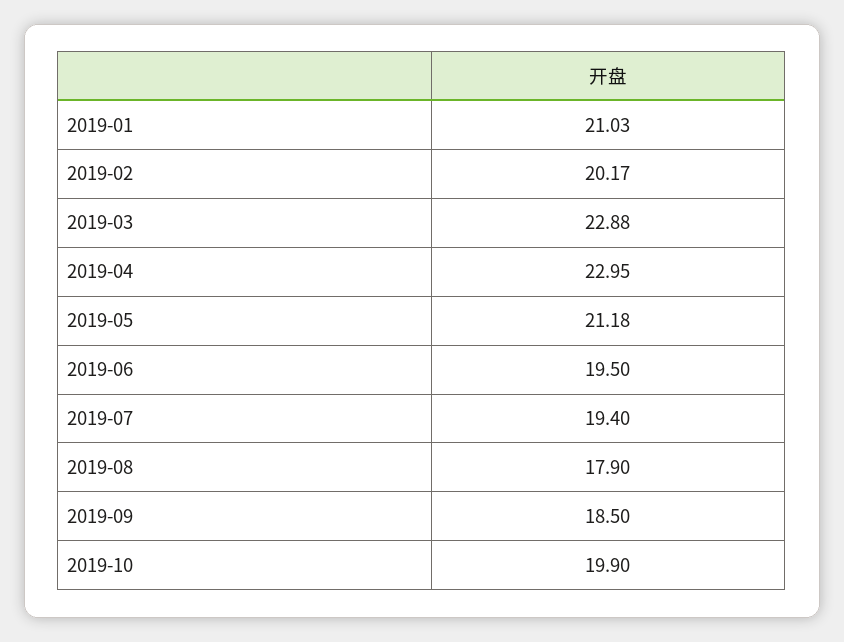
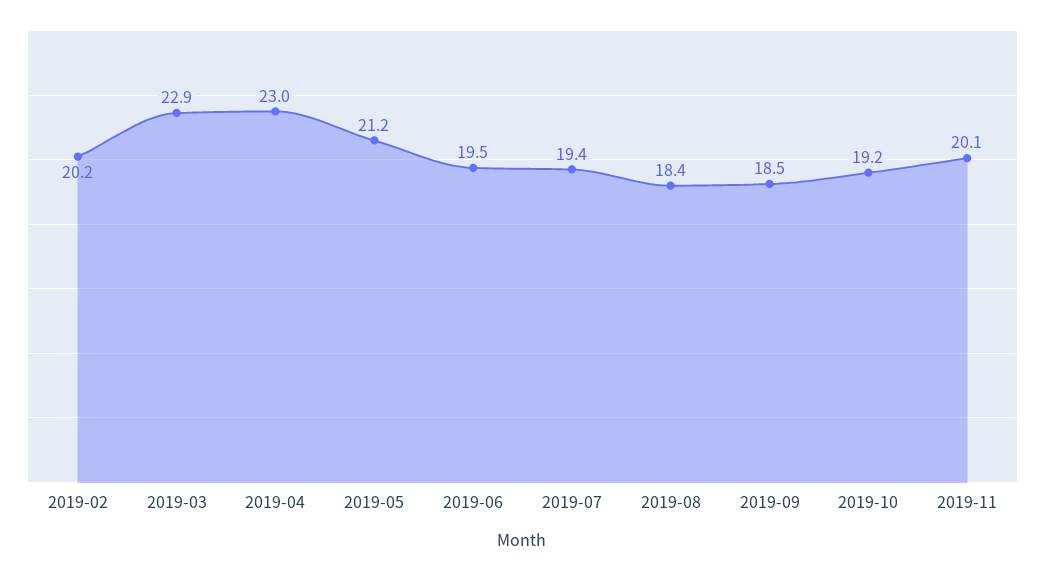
2019-01: 21.03 -> none
2019-08: 17.9 -> 18.4
2019-10: 19.9 -> 19.2
2019-11: none -> 20.1

